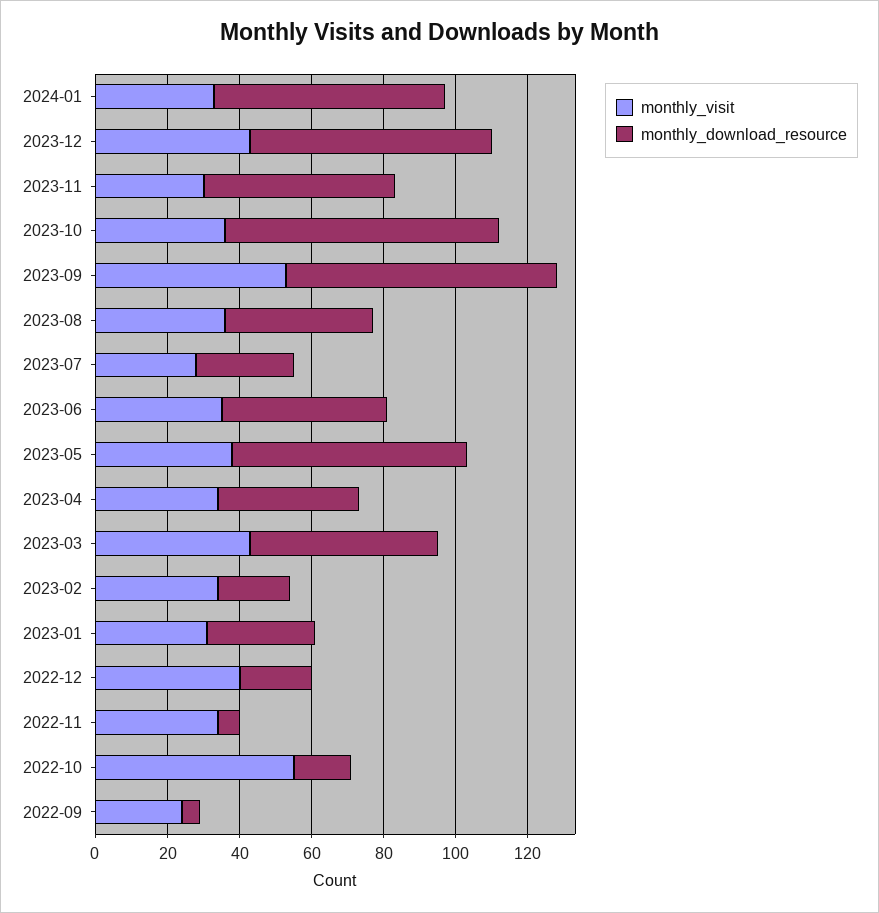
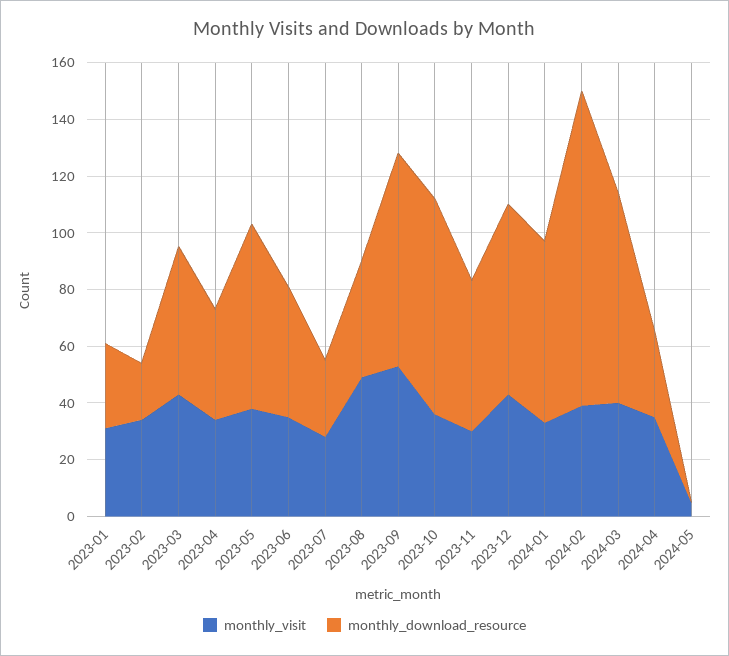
monthly_visit, 2023-08: 35 -> 50
monthly_visit, 2022-12: 40 -> none
monthly_download_resource, 2022-12: 20 -> none
monthly_visit, 2022-11: 35 -> none
monthly_download_resource, 2022-11: 5 -> none
monthly_visit, 2022-10: 55 -> none
monthly_download_resource, 2022-10: 15 -> none
monthly_visit, 2022-09: 25 -> none
monthly_download_resource, 2022-09: 5 -> none
monthly_visit, 2024-02: none -> 40
monthly_download_resource, 2024-02: none -> 110
monthly_visit, 2024-03: none -> 40
monthly_download_resource, 2024-03: none -> 75
monthly_visit, 2024-04: none -> 35
monthly_download_resource, 2024-04: none -> 30
monthly_visit, 2024-05: none -> 5
monthly_download_resource, 2024-05: none -> 0

